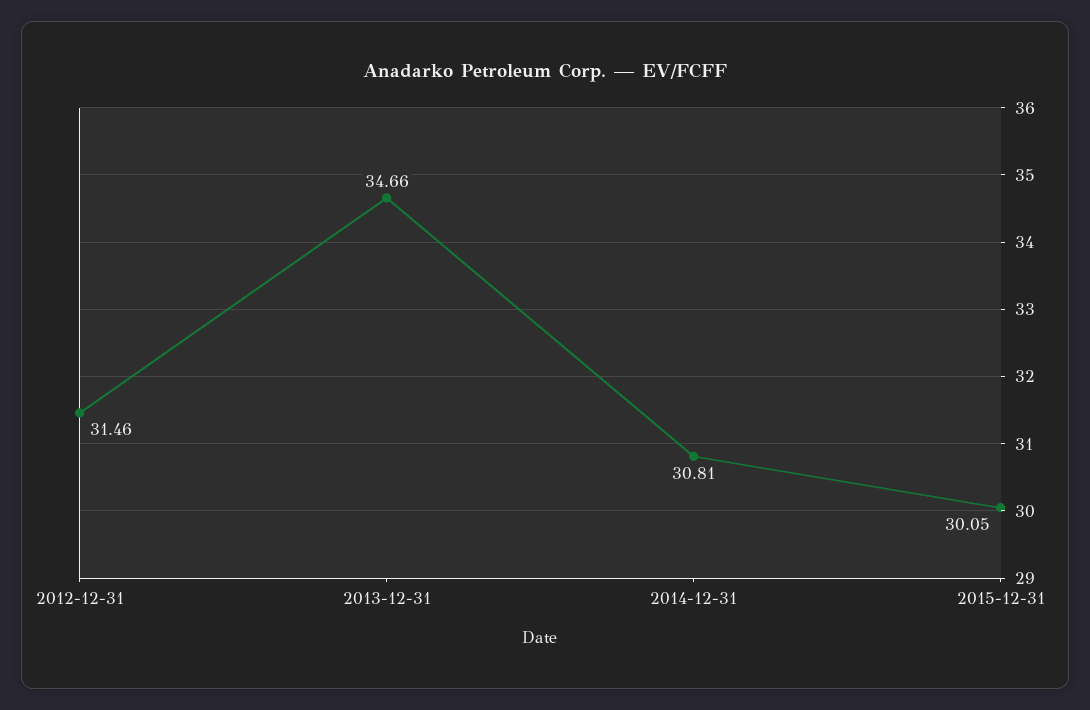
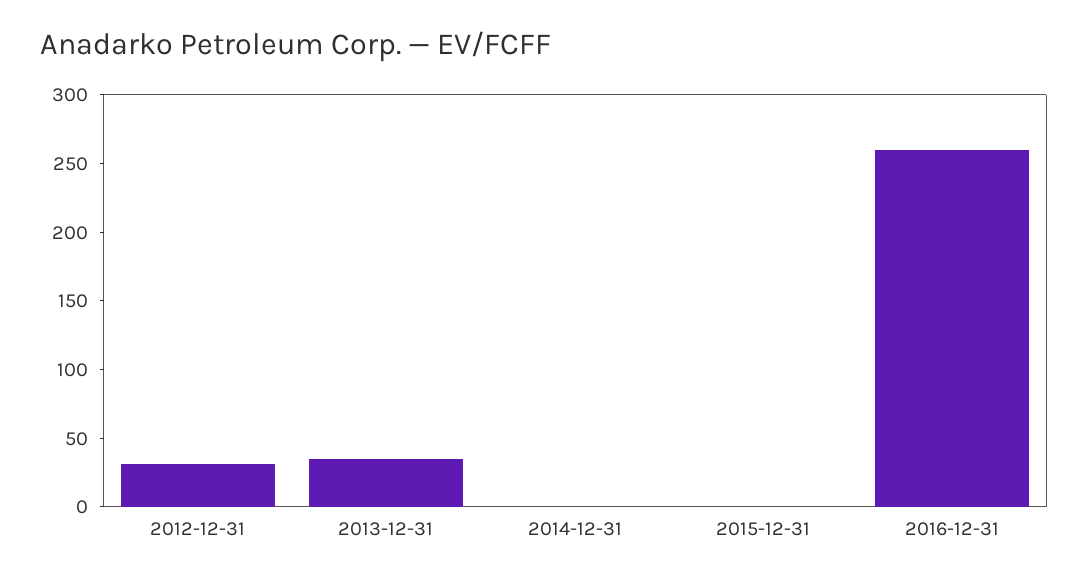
2014-12-31: 30.81 -> 0
2015-12-31: 30.05 -> 0
2016-12-31: none -> 260

